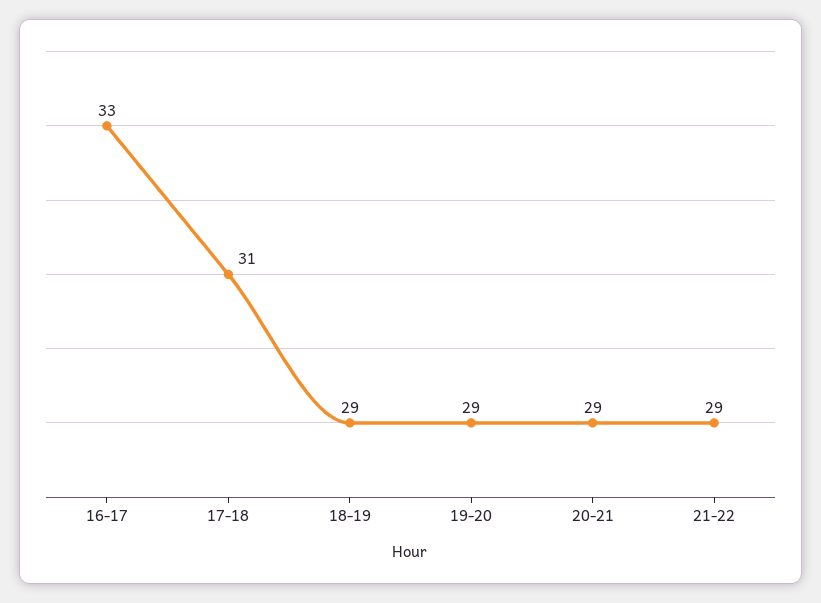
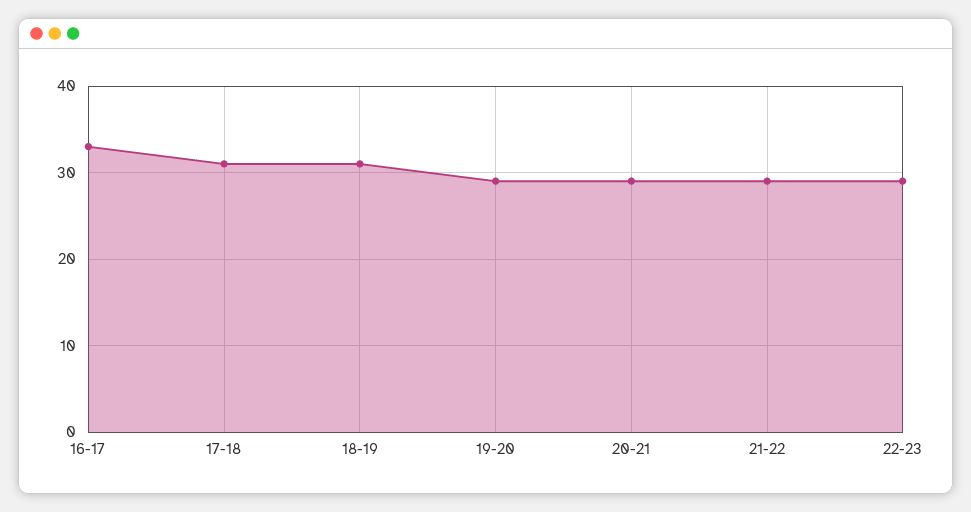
18-19: 29 -> 31
22-23: none -> 29

